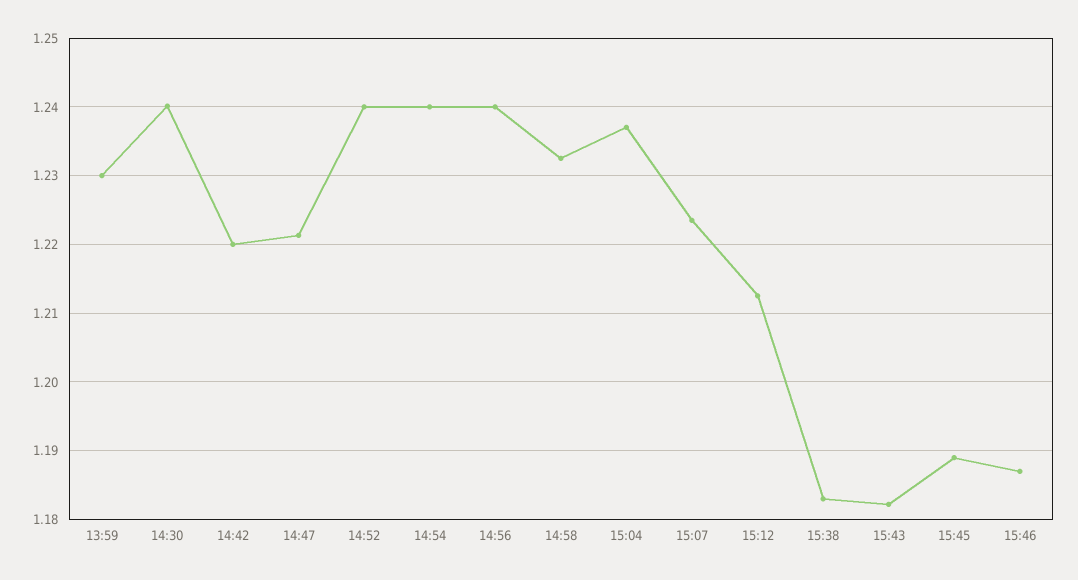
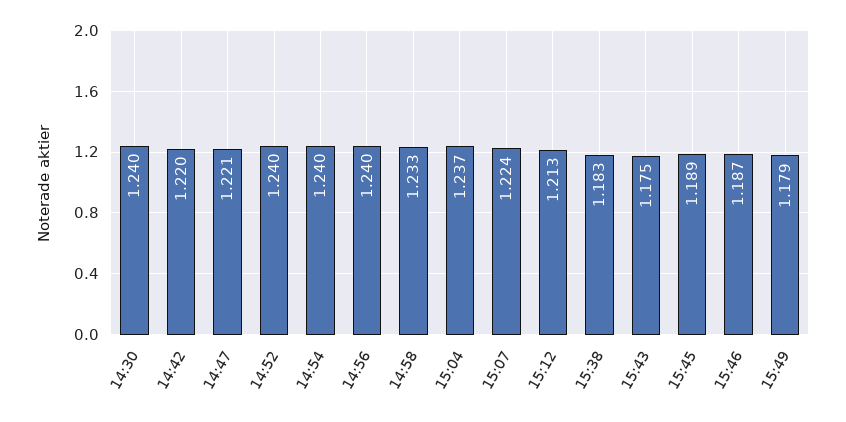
13:59: 1.23 -> none
15:43: 1.182 -> 1.175
15:49: none -> 1.179

